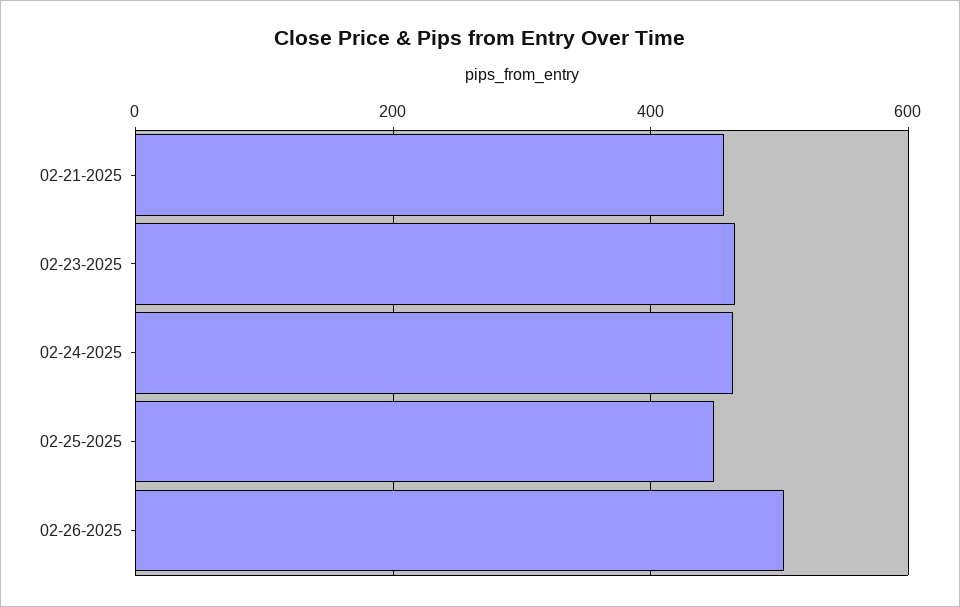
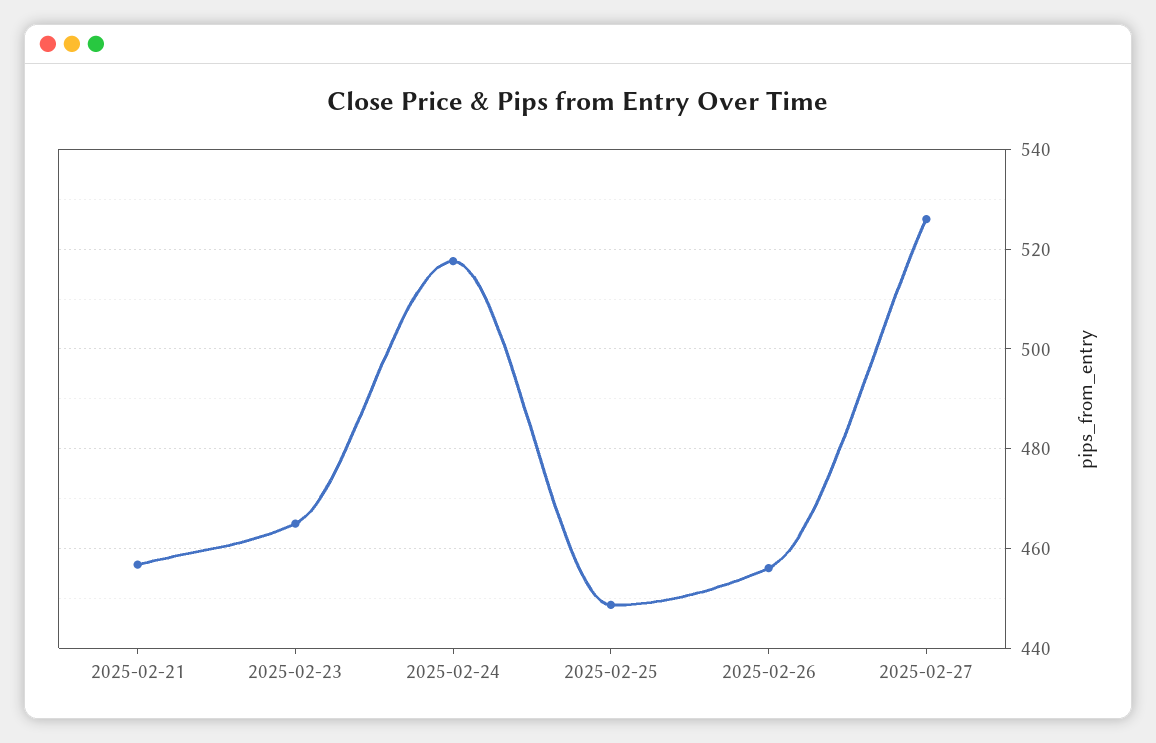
02-24-2025: 460 -> 518
02-26-2025: 500 -> 456
2025-02-27: none -> 526

